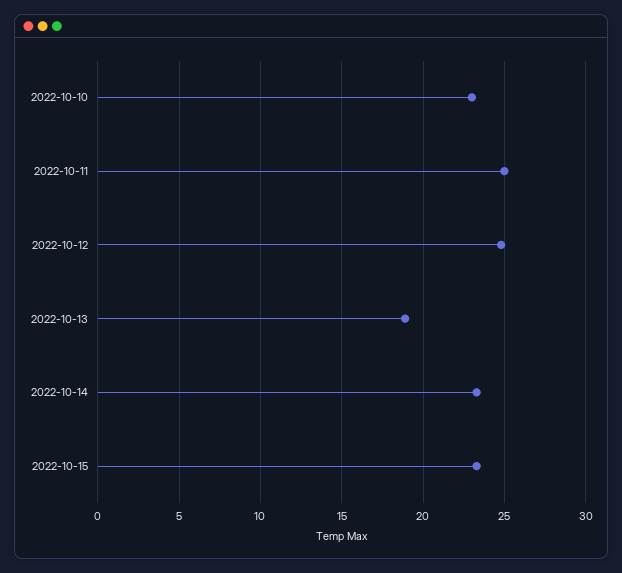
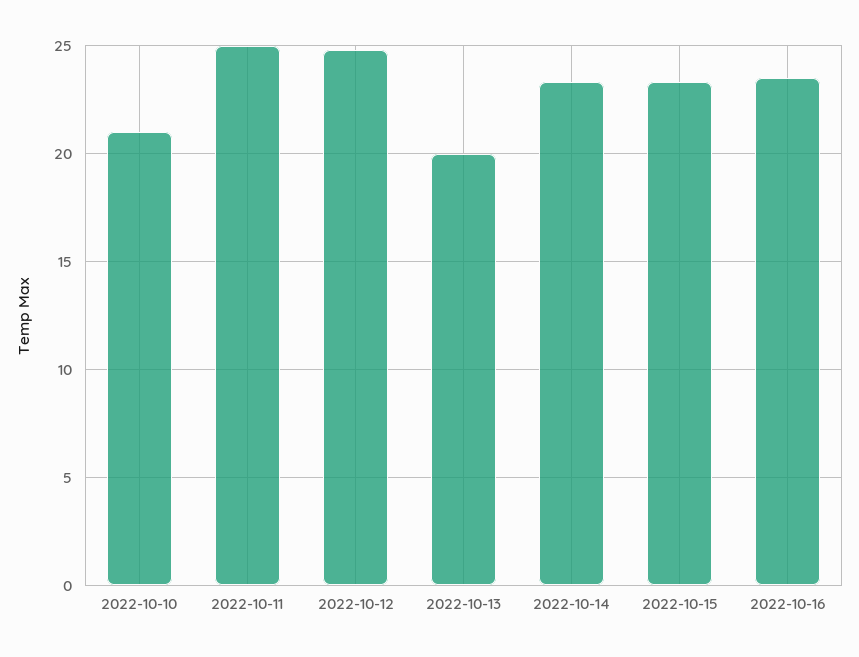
2022-10-10: 23 -> 21
2022-10-13: 19 -> 20
2022-10-16: none -> 23.5

